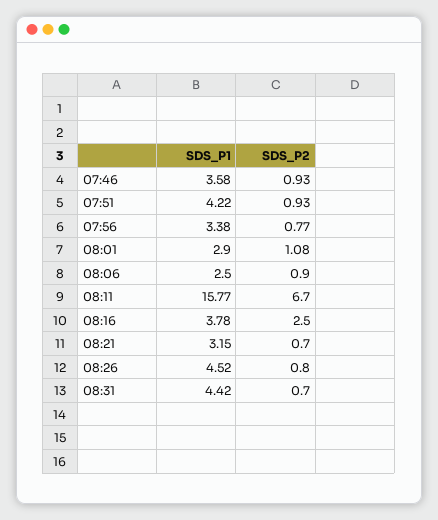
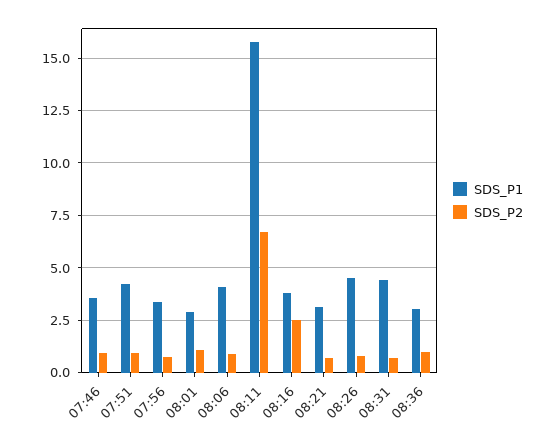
SDS_P1, 08:06: 2.5 -> 4
SDS_P1, 08:36: none -> 3
SDS_P2, 08:36: none -> 1

